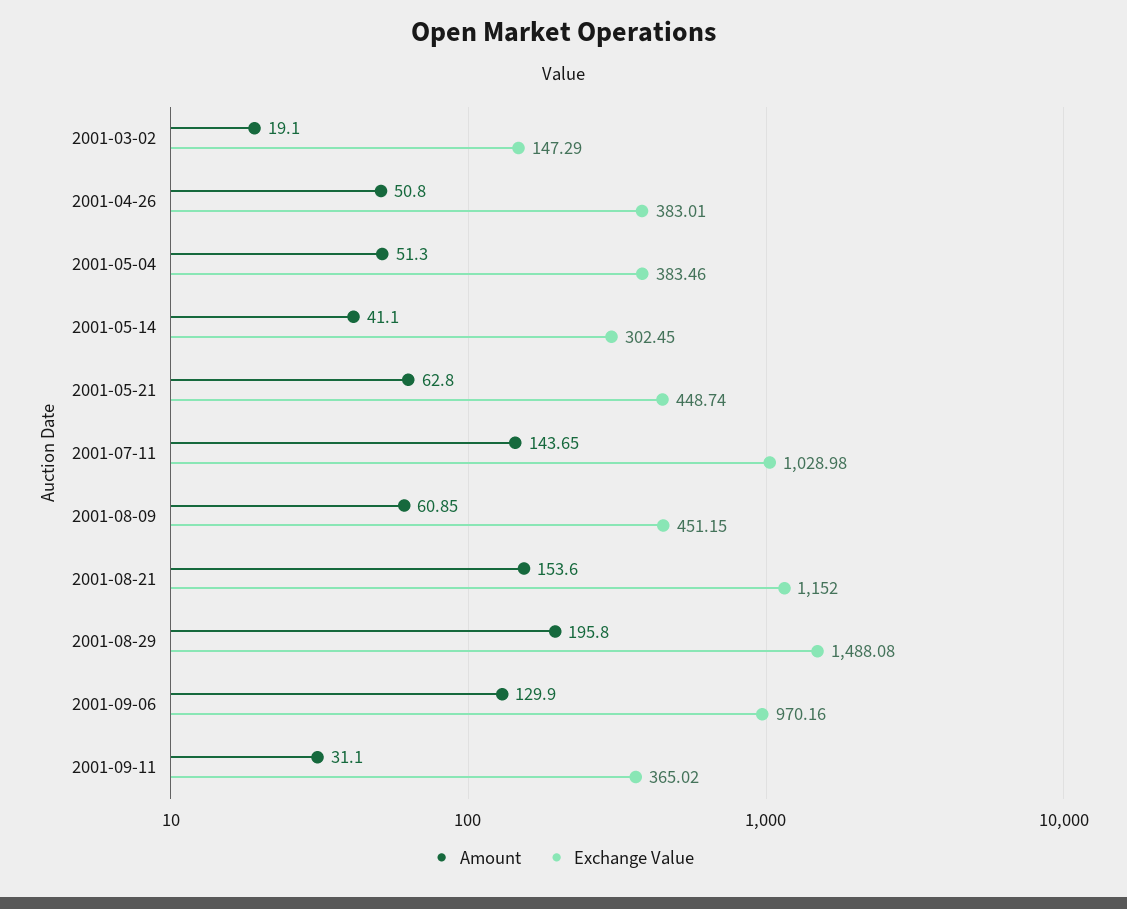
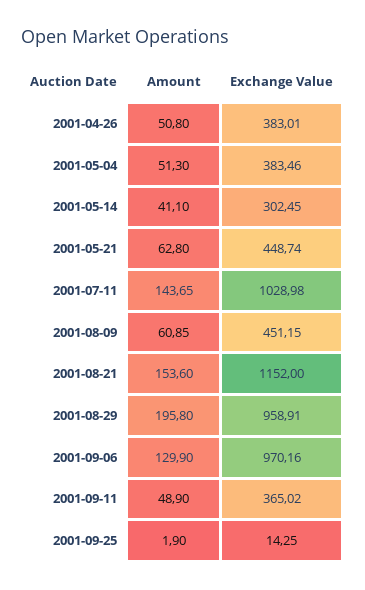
Amount, 2001-03-02: 19.1 -> none
Exchange Value, 2001-03-02: 147.29 -> none
Exchange Value, 2001-08-29: 1488.08 -> 958.91
Amount, 2001-09-11: 31.1 -> 48.9
Amount, 2001-09-25: none -> 1.9
Exchange Value, 2001-09-25: none -> 14.25

